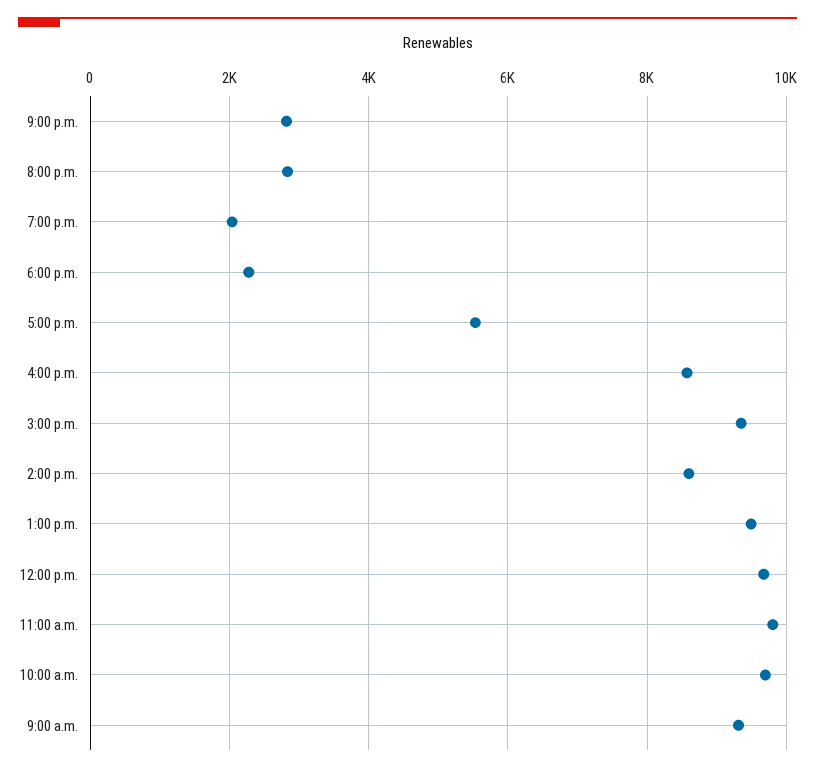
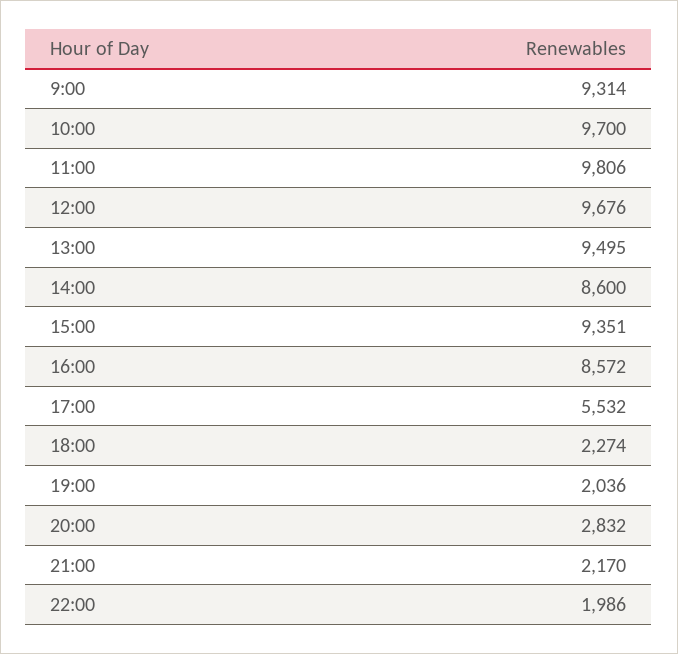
9:00 p.m.: 2800 -> 2170
22:00: none -> 1986

